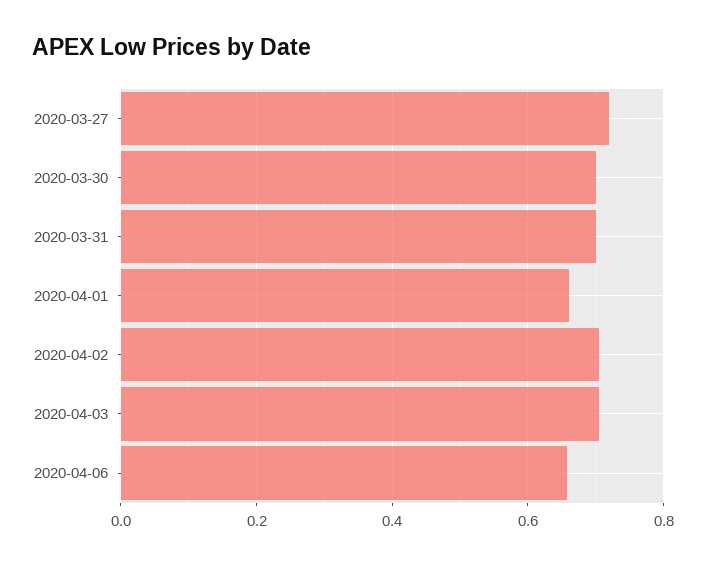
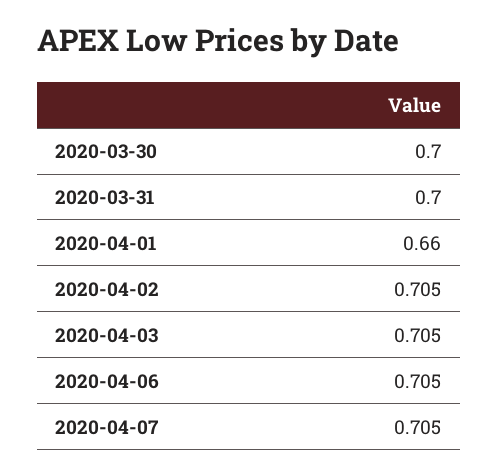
2020-03-27: 0.72 -> none
2020-04-06: 0.66 -> 0.705
2020-04-07: none -> 0.705

